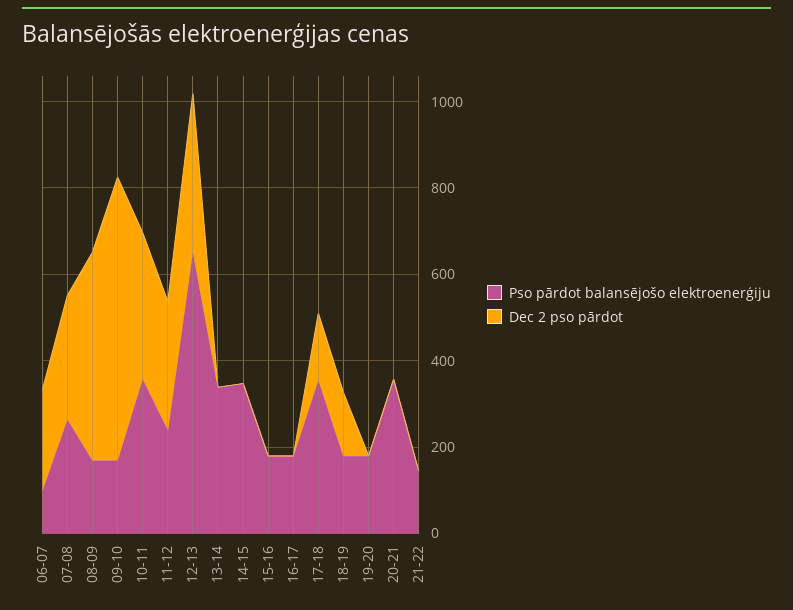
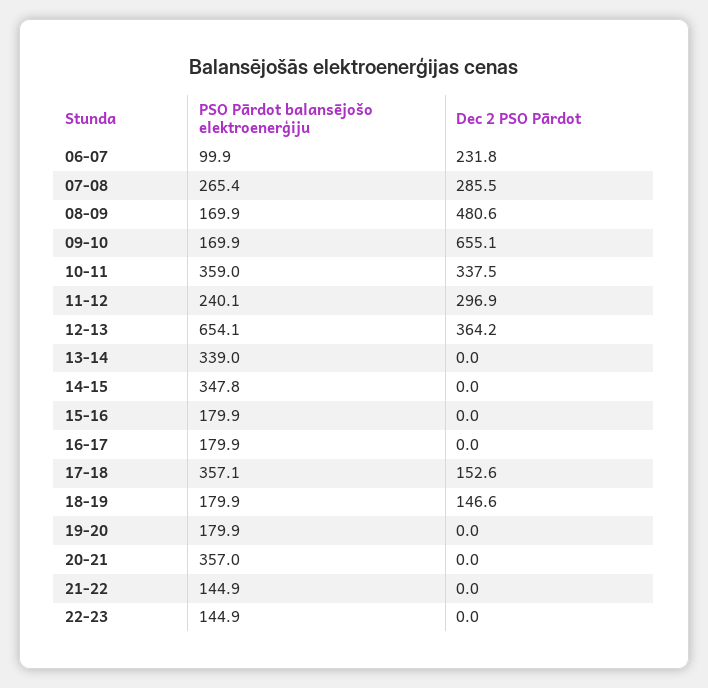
Pso pārdot balansējošo elektroenerģiju, 22-23: none -> 144.9
Dec 2 pso pārdot, 22-23: none -> 0

